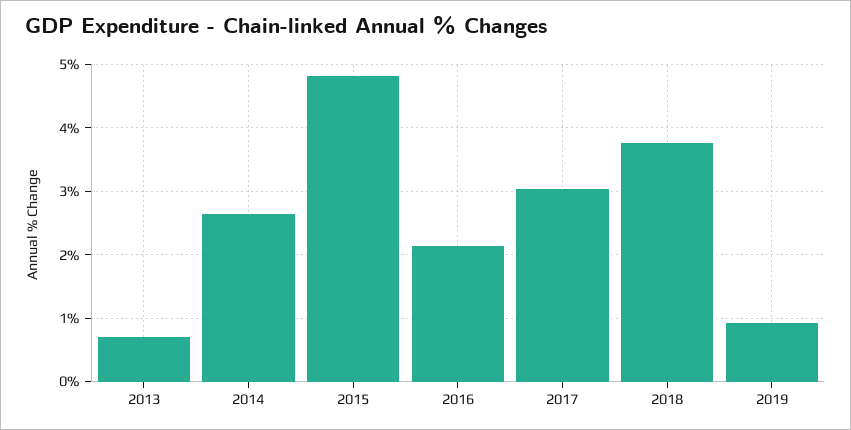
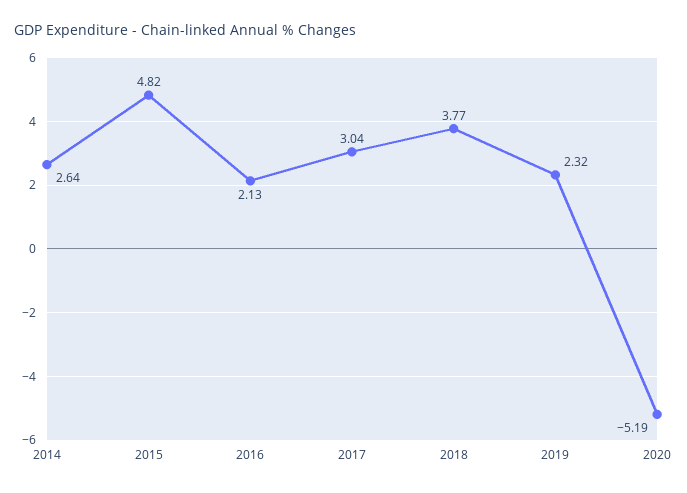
2013: 0.7 -> none
2019: 0.9 -> 2.32
2020: none -> -5.19

